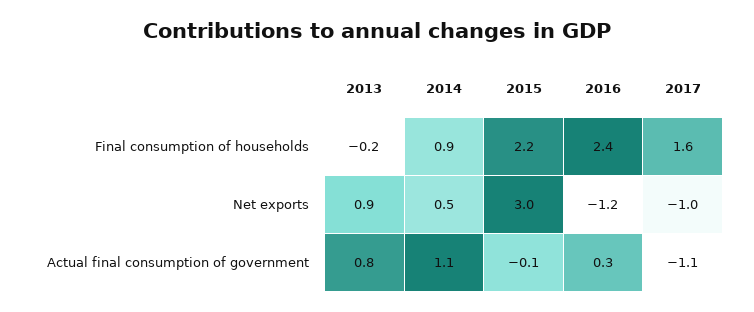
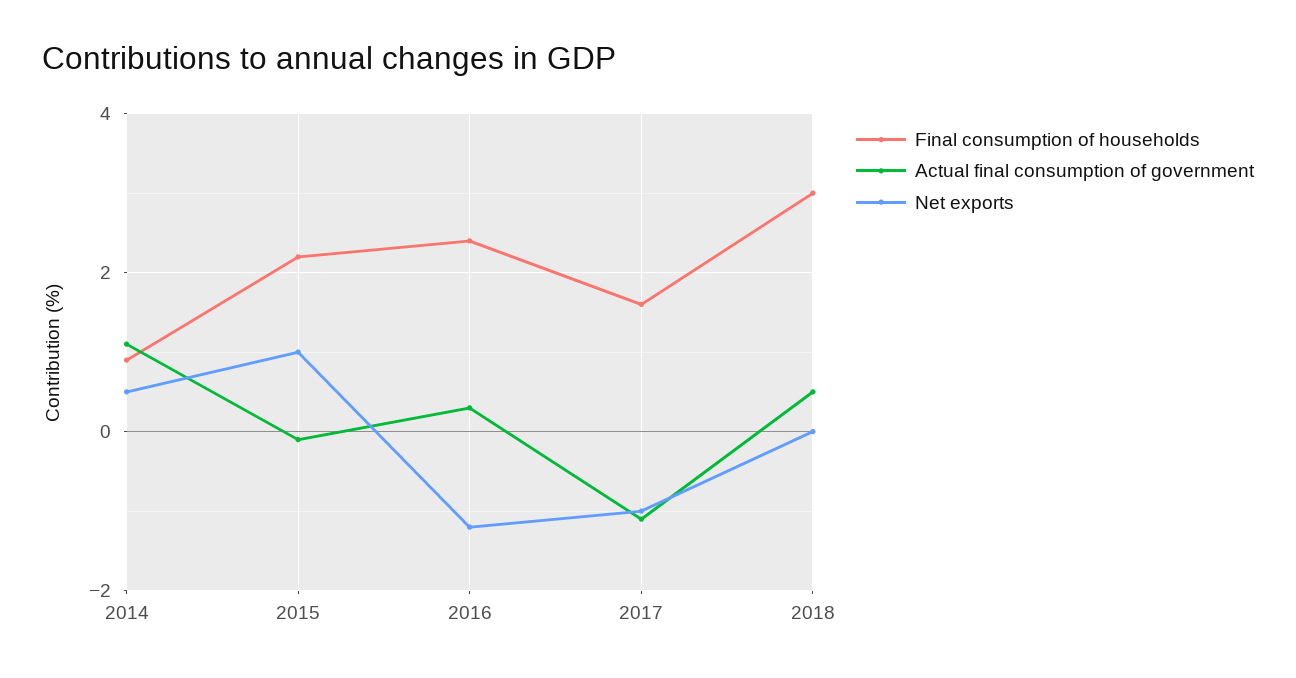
Final consumption of households, 2013: -0.2 -> none
Net exports, 2013: 0.9 -> none
Net exports, 2015: 3 -> 1
Actual final consumption of government, 2013: 0.8 -> none
Final consumption of households, 2018: none -> 3
Actual final consumption of government, 2018: none -> 0.5
Net exports, 2018: none -> 0

